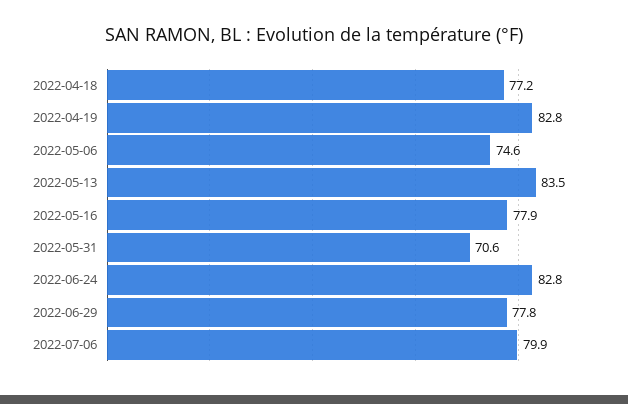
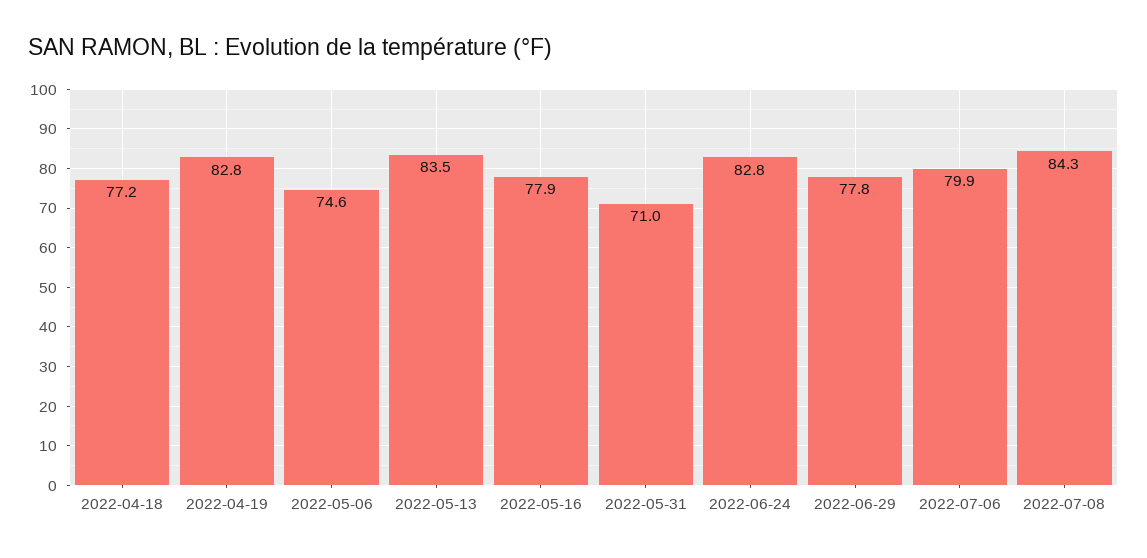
2022-05-31: 70.6 -> 71
2022-07-08: none -> 84.3

